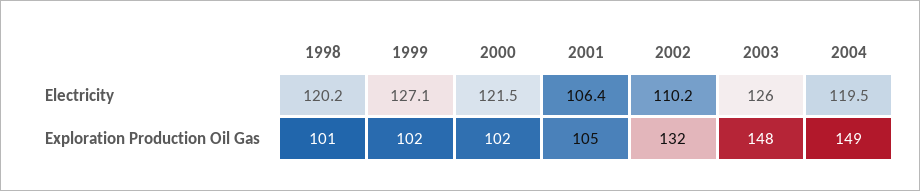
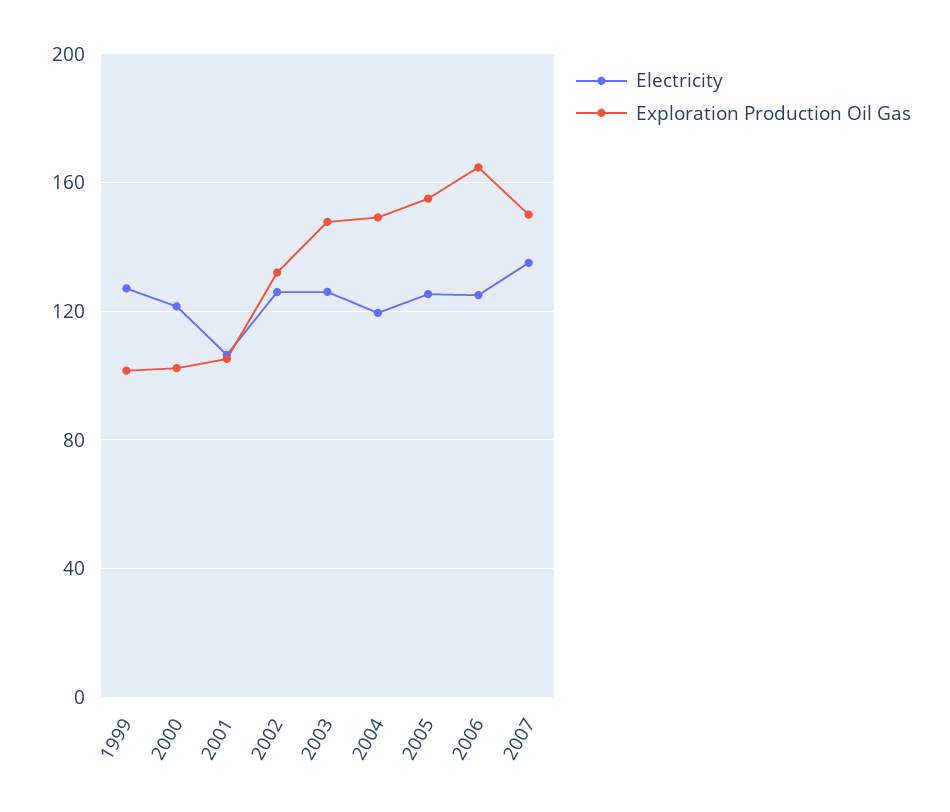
Electricity, 1998: 120.2 -> none
Electricity, 2002: 110.2 -> 125
Exploration Production Oil Gas, 1998: 101 -> none
Electricity, 2005: none -> 125
Exploration Production Oil Gas, 2005: none -> 155
Electricity, 2006: none -> 125
Exploration Production Oil Gas, 2006: none -> 165
Electricity, 2007: none -> 135
Exploration Production Oil Gas, 2007: none -> 150

